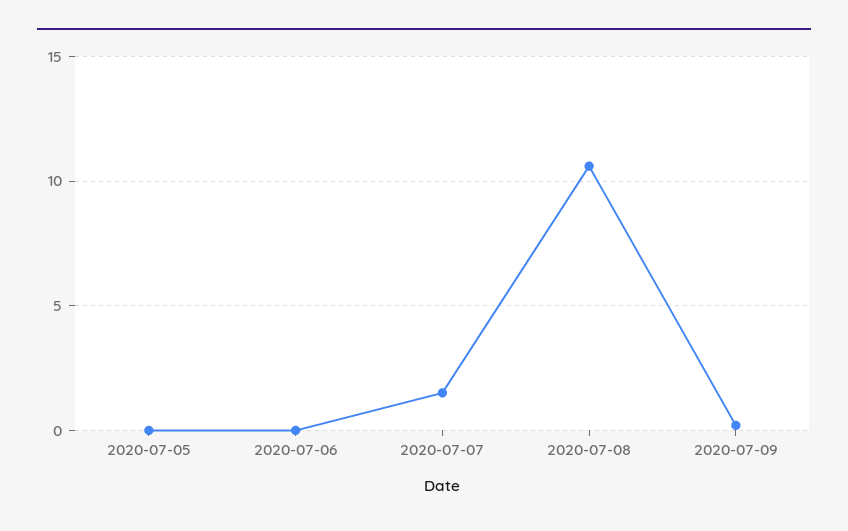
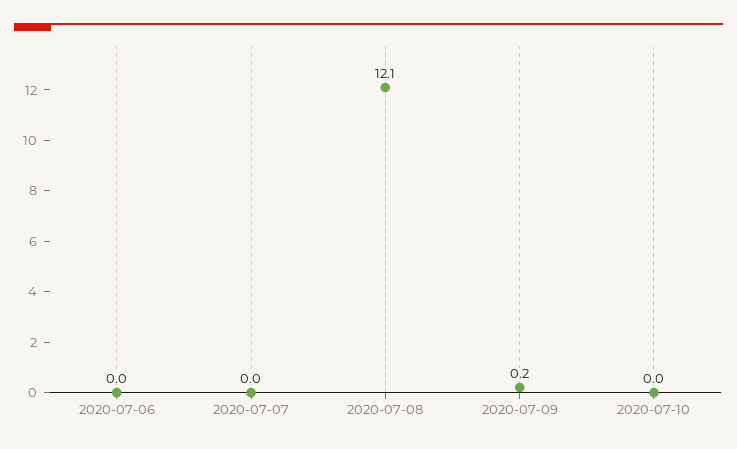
2020-07-05: 0 -> none
2020-07-07: 1.5 -> 0
2020-07-08: 10.5 -> 12.1
2020-07-10: none -> 0

